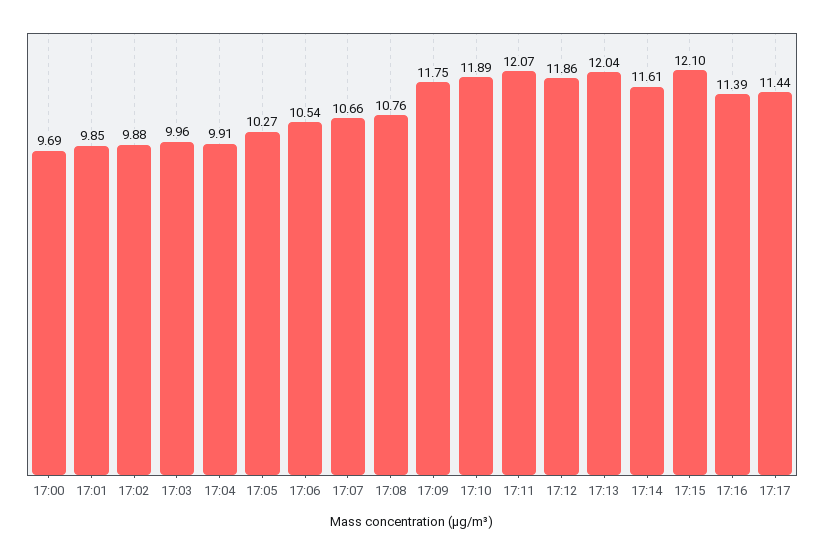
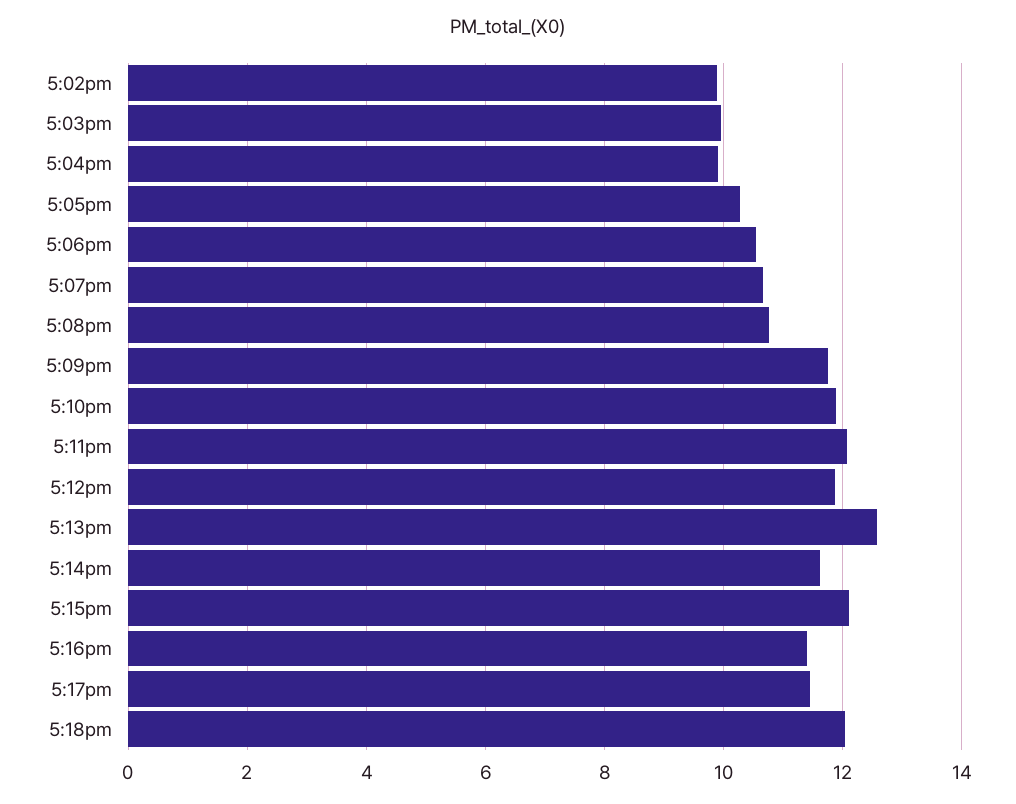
17:00: 9.69 -> none
17:01: 9.85 -> none
17:13: 12.04 -> 12.6
5:18pm: none -> 12

